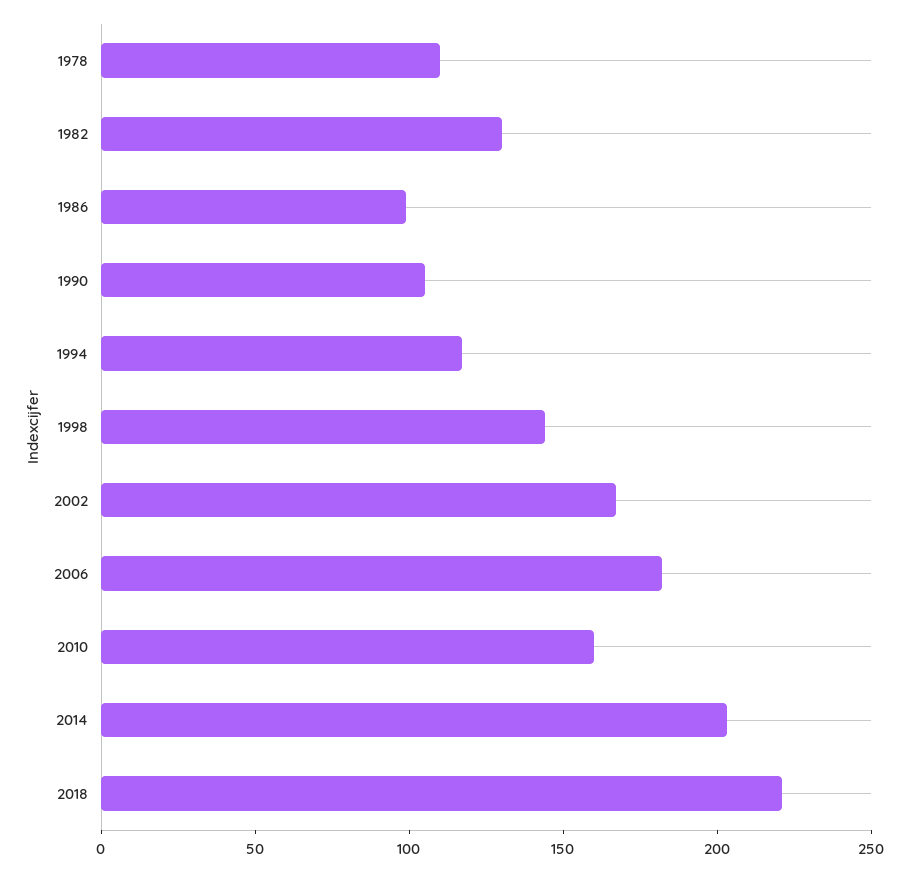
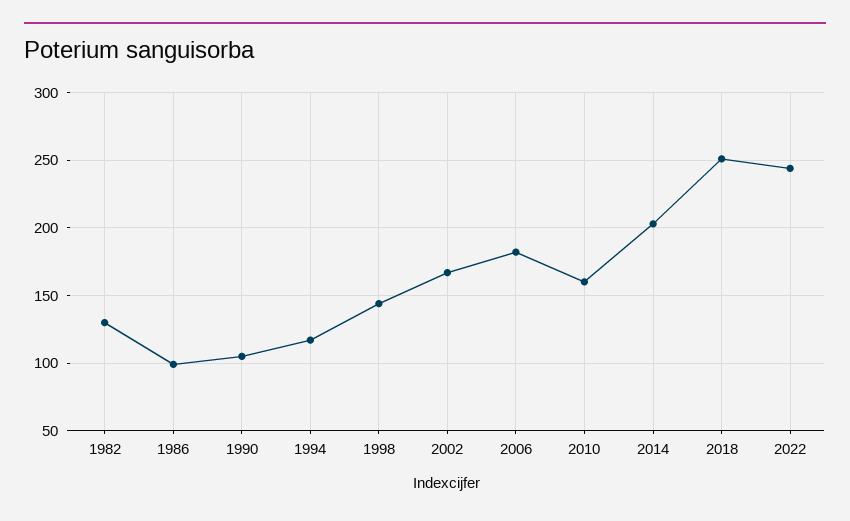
1978: 110 -> none
2018: 220 -> 250
2022: none -> 245

